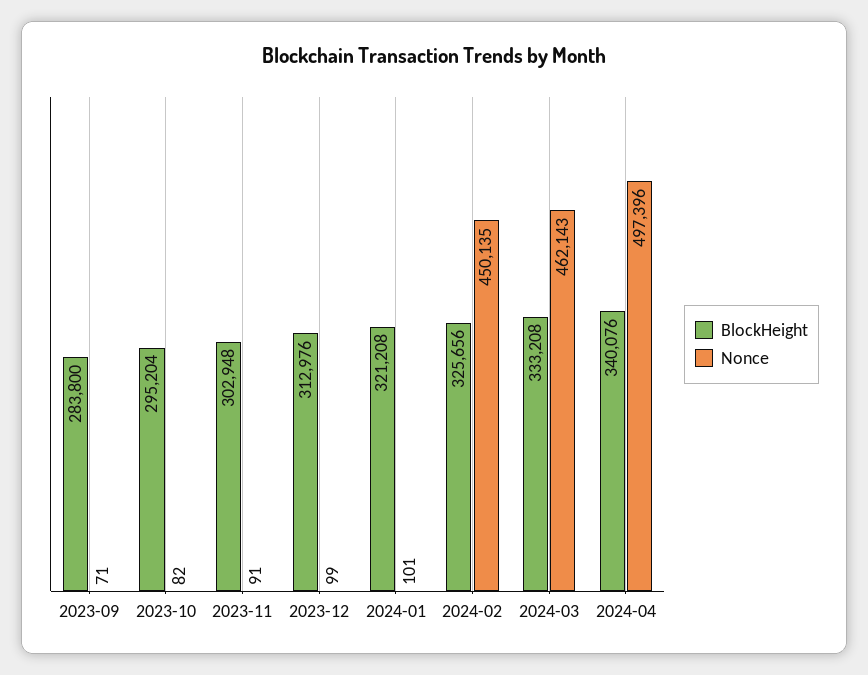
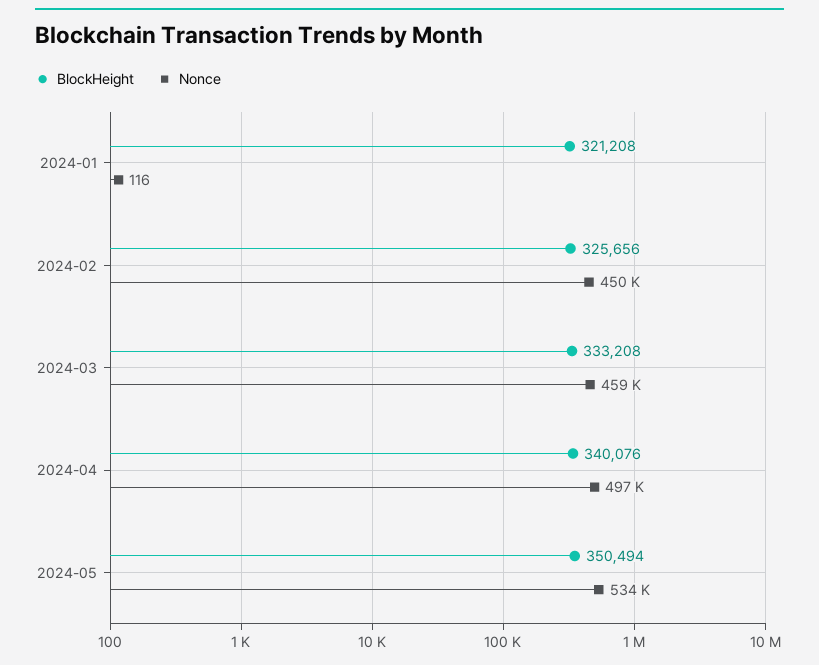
BlockHeight, 2023-09: 283800 -> none
Nonce, 2023-09: 71 -> none
BlockHeight, 2023-10: 295204 -> none
Nonce, 2023-10: 82 -> none
BlockHeight, 2023-11: 302948 -> none
Nonce, 2023-11: 91 -> none
BlockHeight, 2023-12: 312976 -> none
Nonce, 2023-12: 99 -> none
Nonce, 2024-01: 101 -> 116
Nonce, 2024-03: 462143 -> 459000
BlockHeight, 2024-05: none -> 350494
Nonce, 2024-05: none -> 534000

